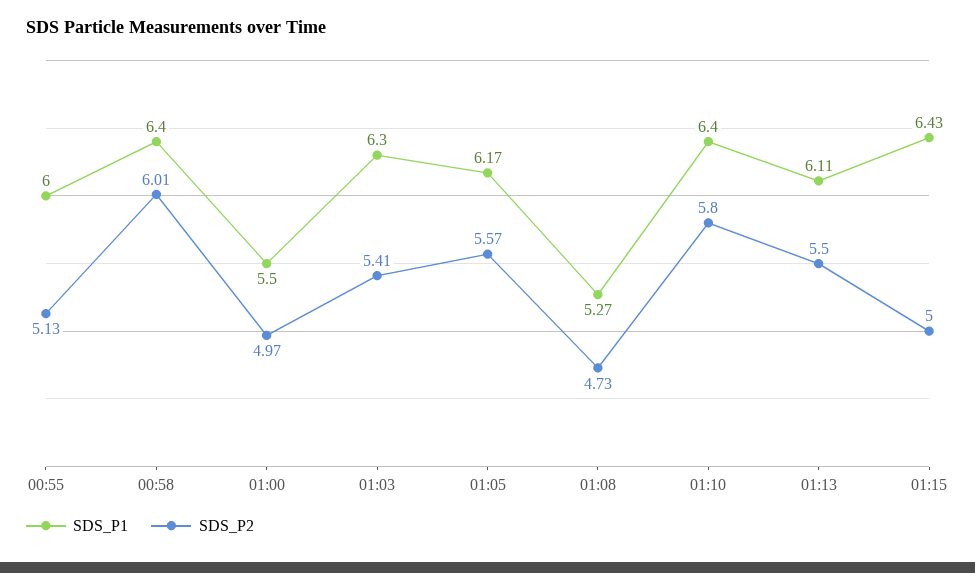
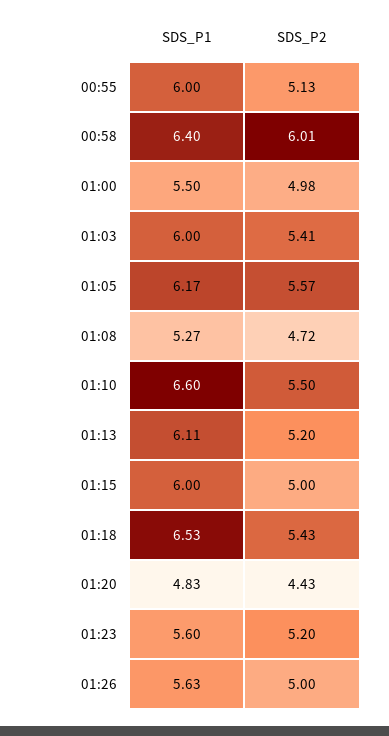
SDS_P2, 01:00: 4.97 -> 4.98
SDS_P1, 01:03: 6.3 -> 6
SDS_P2, 01:08: 4.73 -> 4.72
SDS_P1, 01:10: 6.4 -> 6.6
SDS_P2, 01:10: 5.8 -> 5.5
SDS_P2, 01:13: 5.5 -> 5.2
SDS_P1, 01:15: 6.43 -> 6
SDS_P1, 01:18: none -> 6.53
SDS_P2, 01:18: none -> 5.43
SDS_P1, 01:20: none -> 4.83
SDS_P2, 01:20: none -> 4.43
SDS_P1, 01:23: none -> 5.6
SDS_P2, 01:23: none -> 5.2
SDS_P1, 01:26: none -> 5.63
SDS_P2, 01:26: none -> 5

